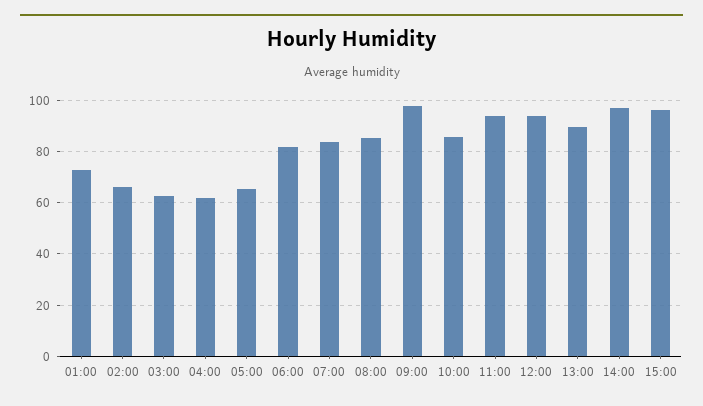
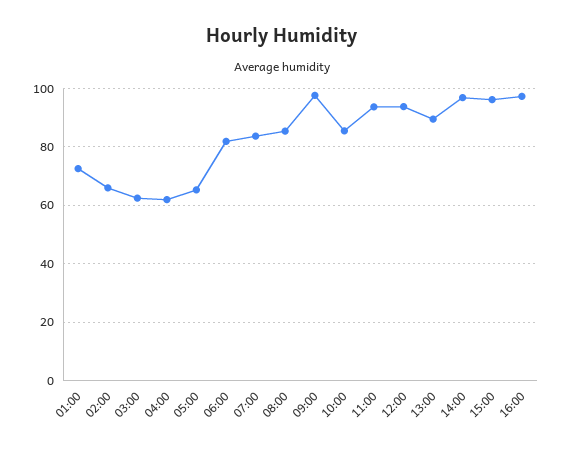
16:00: none -> 97.5

